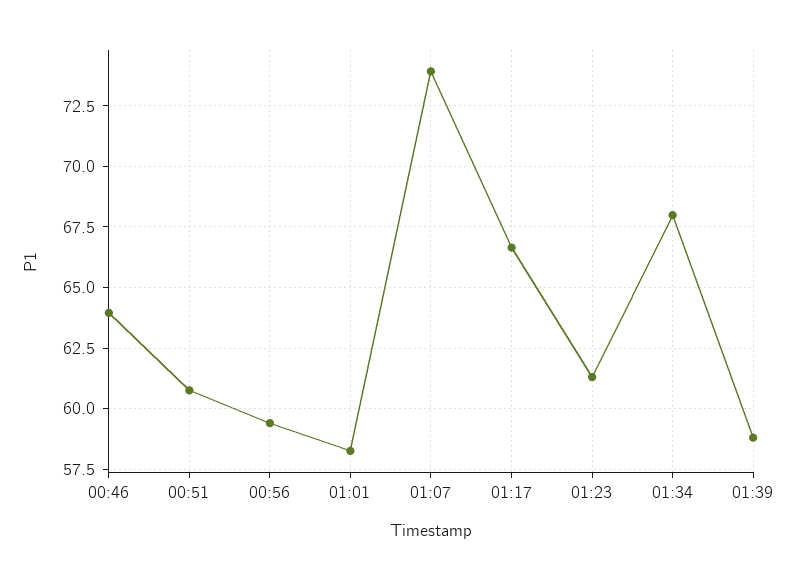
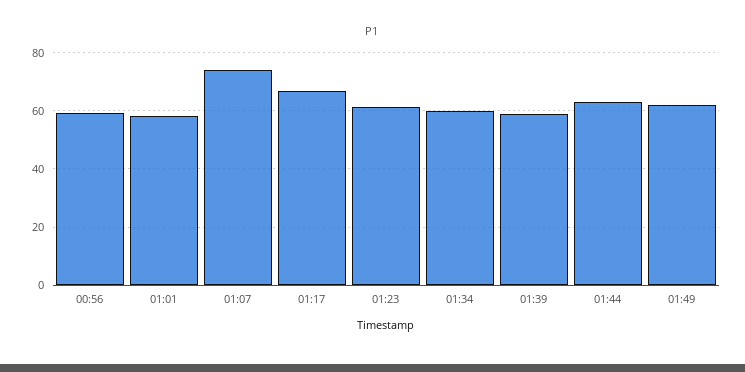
00:46: 64 -> none
00:51: 60.75 -> none
01:34: 68 -> 60
01:44: none -> 62.5
01:49: none -> 62.5

